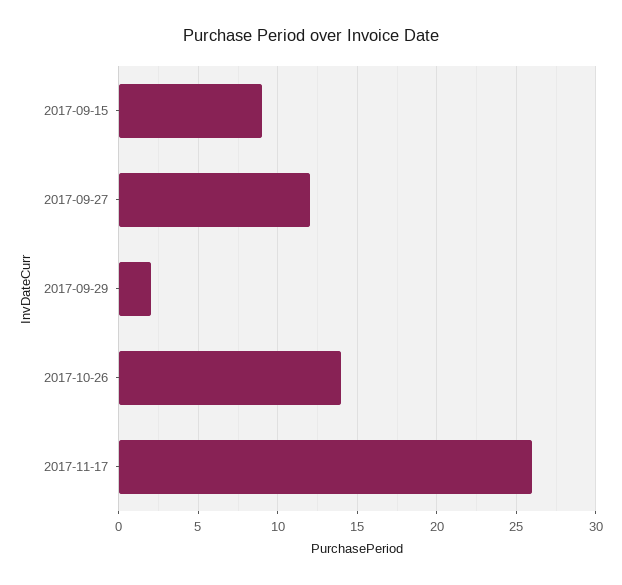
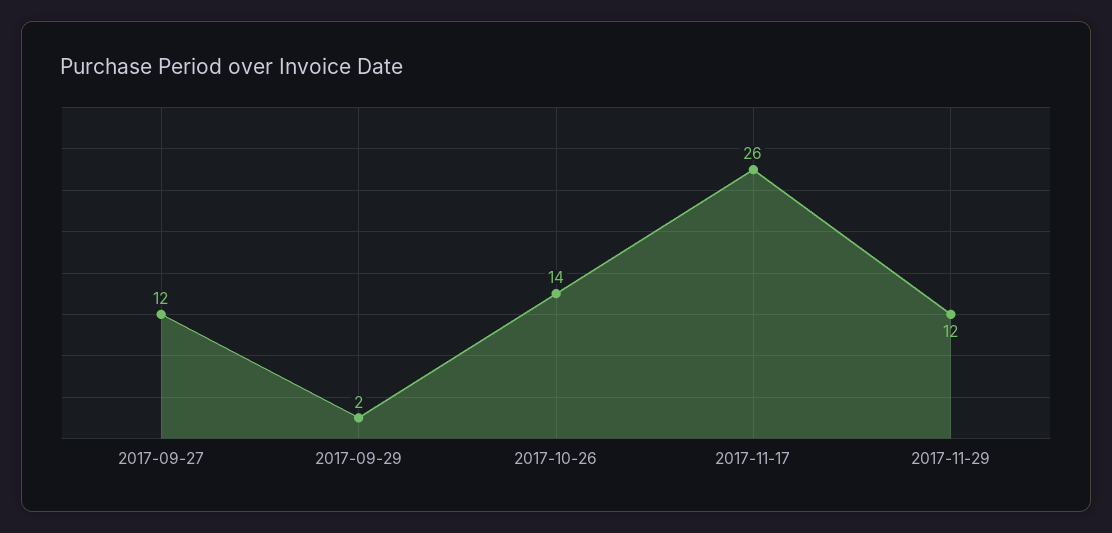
2017-09-15: 9 -> none
2017-11-29: none -> 12

